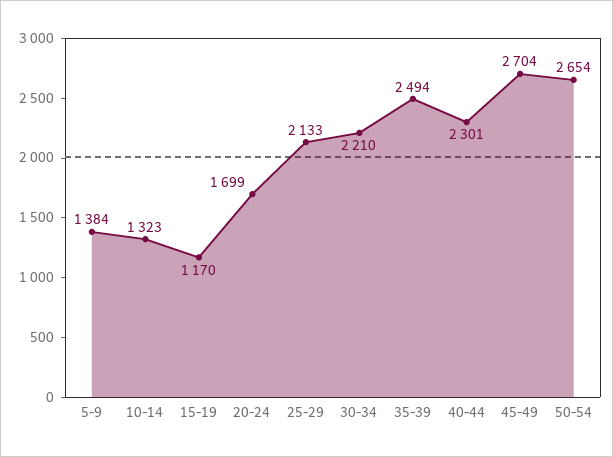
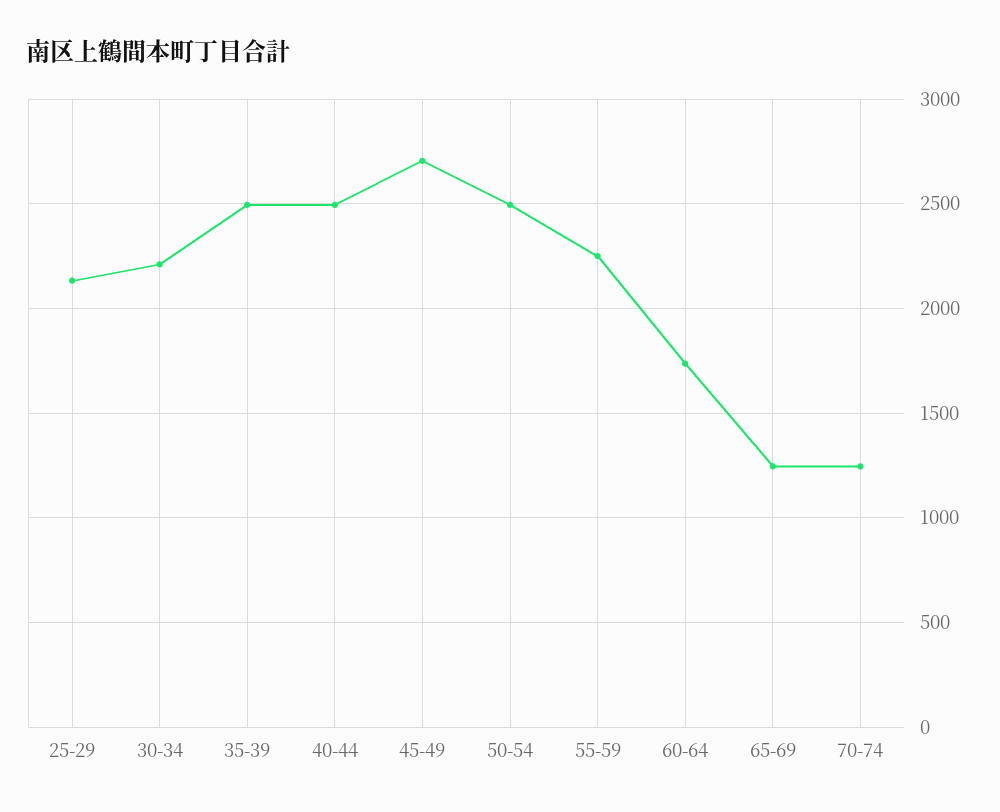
5-9: 1384 -> none
10-14: 1323 -> none
15-19: 1170 -> none
20-24: 1699 -> none
40-44: 2301 -> 2500
50-54: 2654 -> 2500
55-59: none -> 2250
60-64: none -> 1750
65-69: none -> 1250
70-74: none -> 1250

